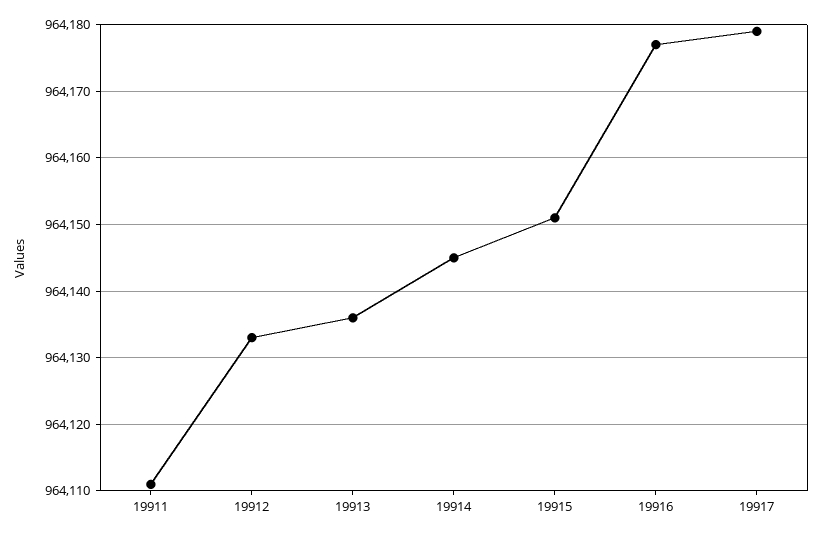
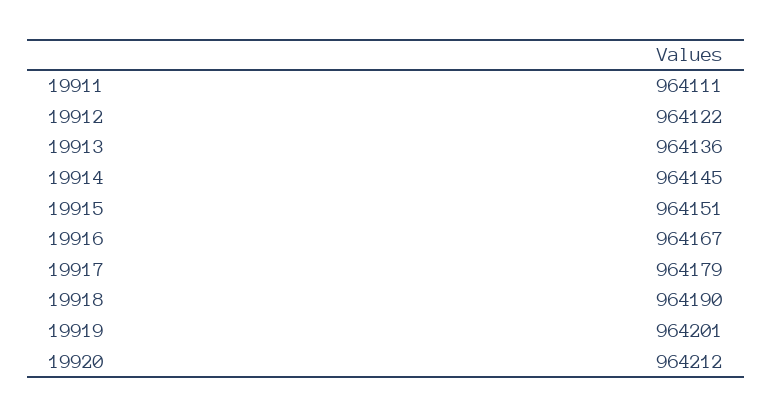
19912: 964133 -> 964122
19916: 964177 -> 964167
19918: none -> 964190
19919: none -> 964201
19920: none -> 964212

